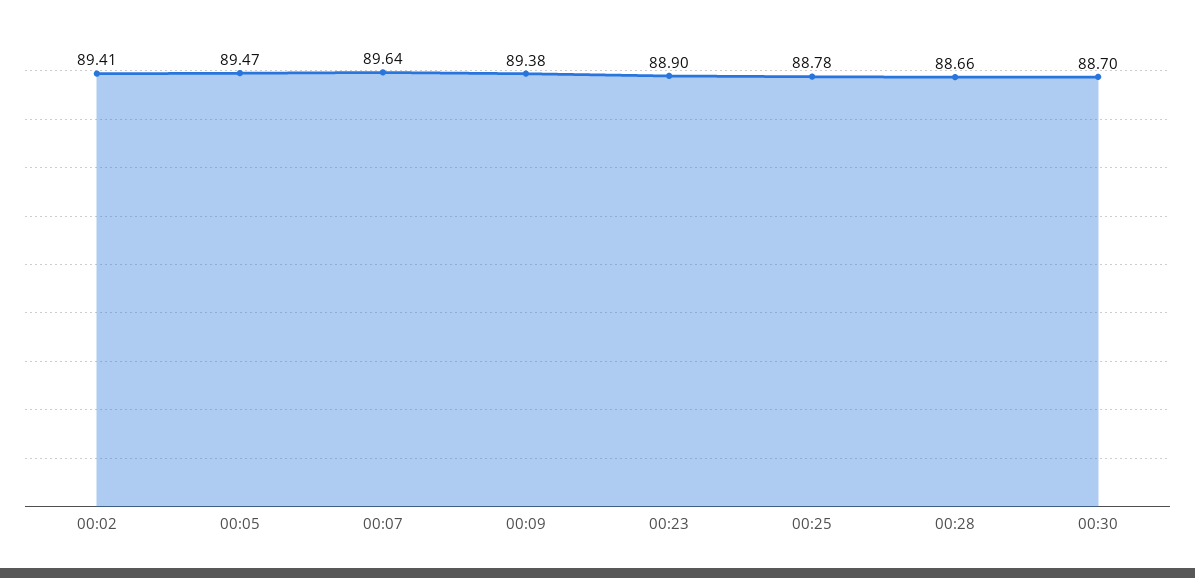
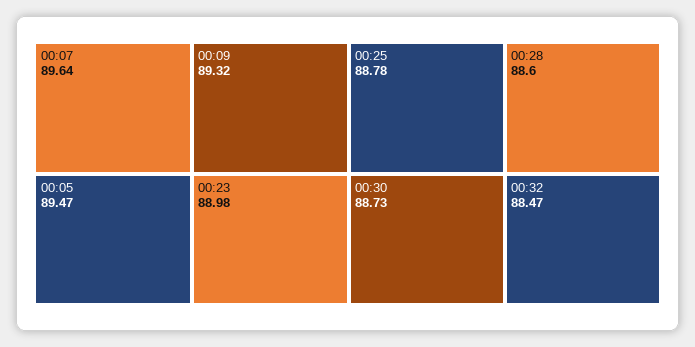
00:02: 89.41 -> none
00:09: 89.38 -> 89.32
00:23: 88.9 -> 88.98
00:28: 88.66 -> 88.6
00:30: 88.7 -> 88.73
00:32: none -> 88.47

